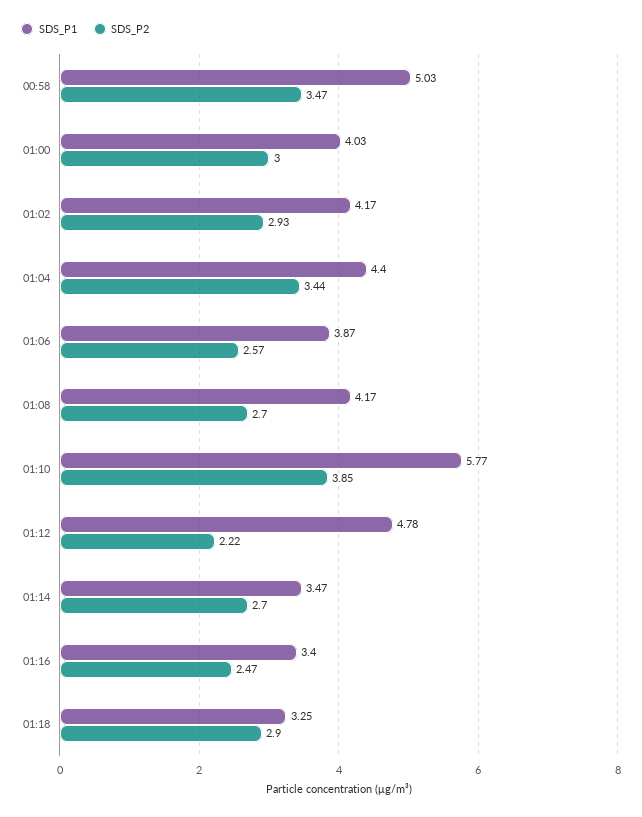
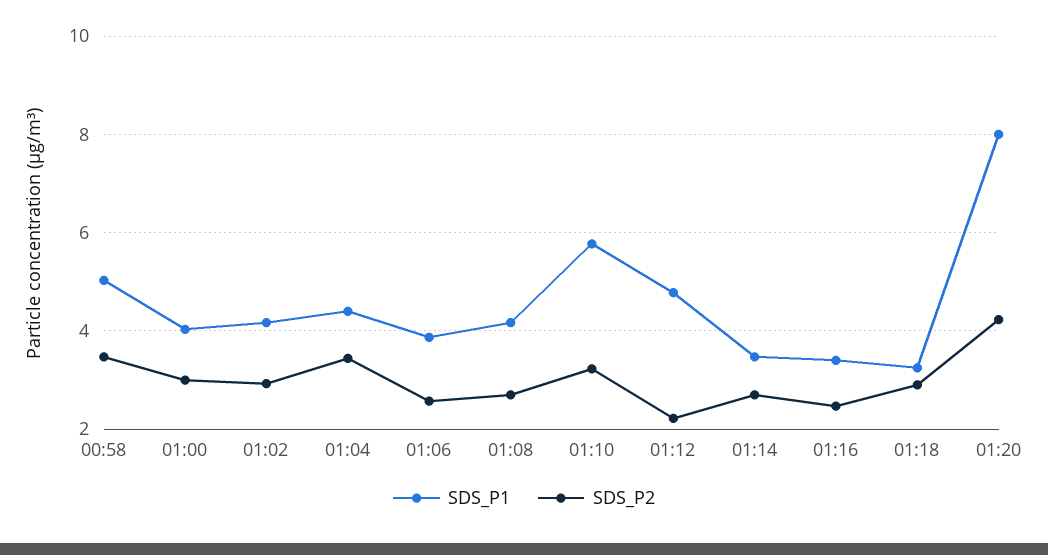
SDS_P2, 01:10: 3.85 -> 3.2
SDS_P1, 01:20: none -> 8
SDS_P2, 01:20: none -> 4.2

